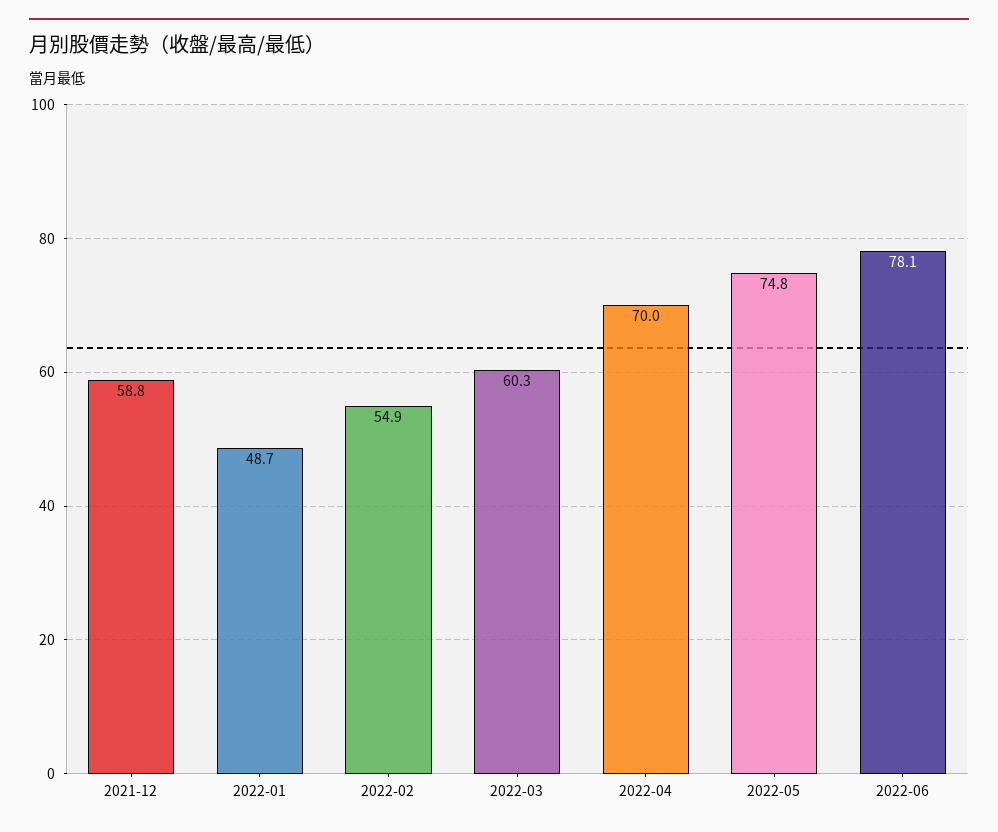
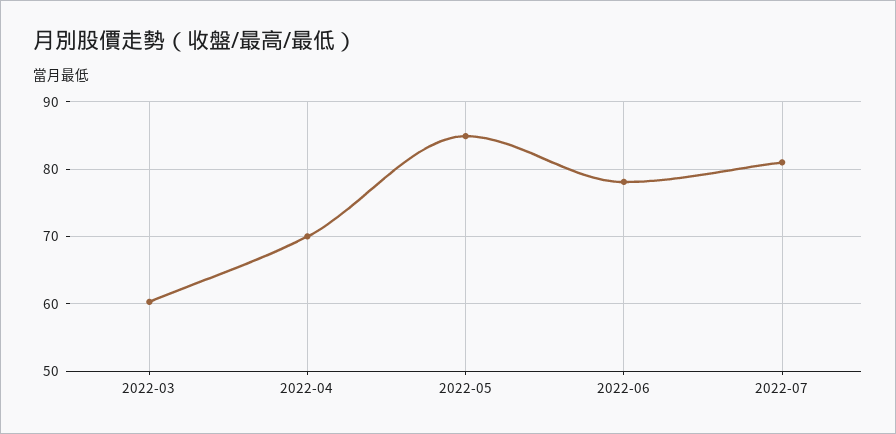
2021-12: 58.8 -> none
2022-01: 48.7 -> none
2022-02: 54.9 -> none
2022-05: 74.8 -> 85
2022-07: none -> 81

